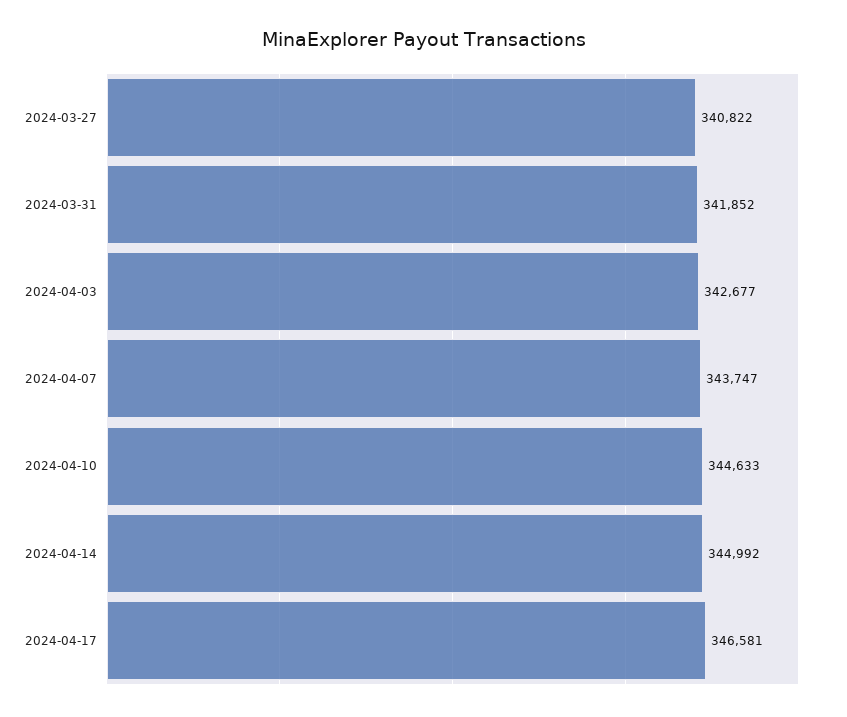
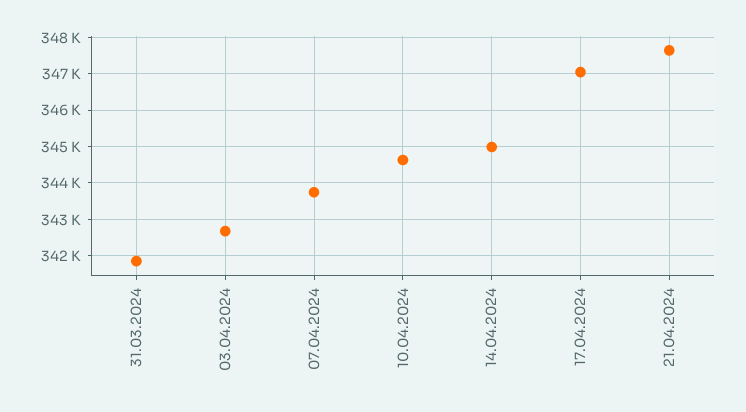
2024-03-27: 340822 -> none
2024-04-17: 346581 -> 347000
21.04.2024: none -> 347600

